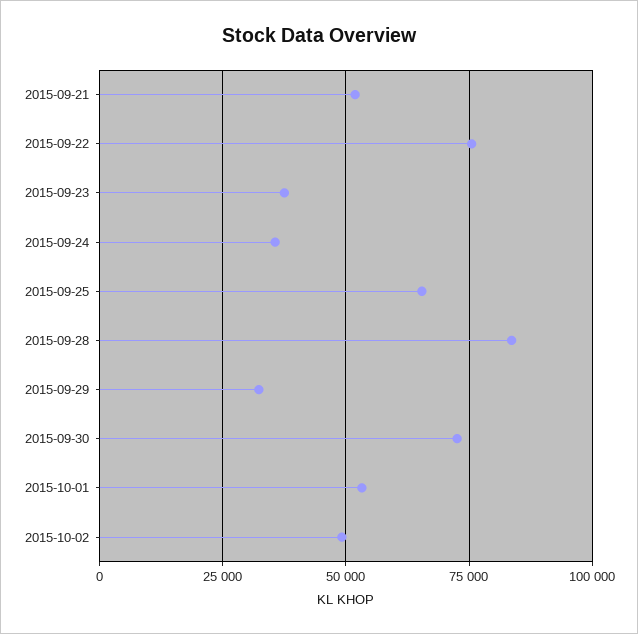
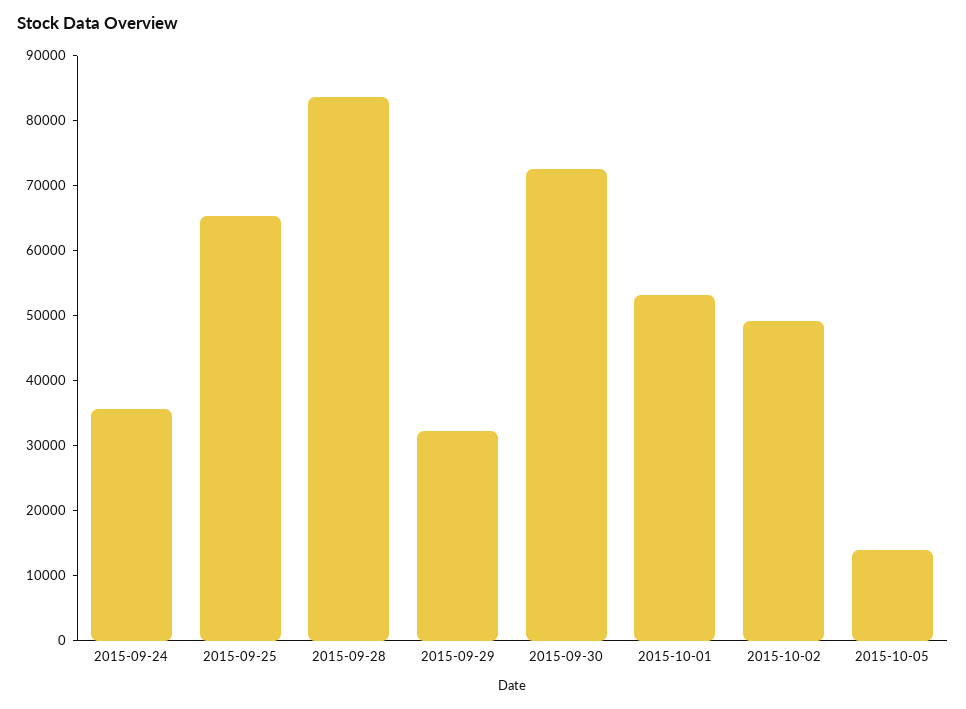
2015-09-21: 52500 -> none
2015-09-22: 75000 -> none
2015-09-23: 37500 -> none
2015-10-05: none -> 14000

